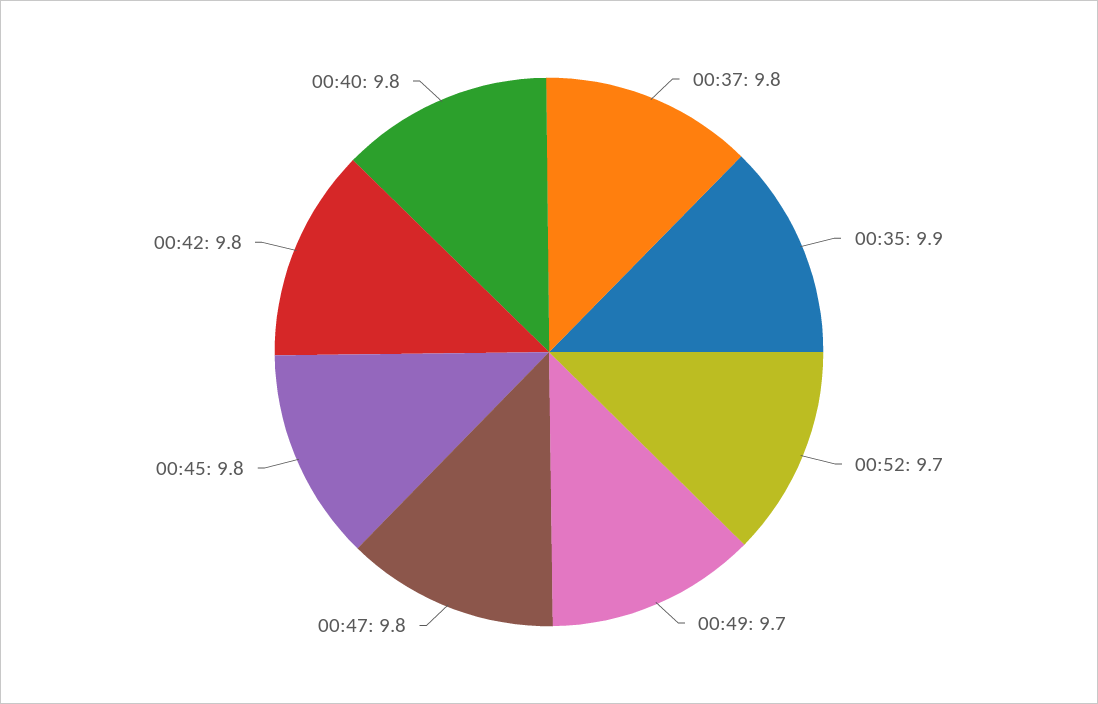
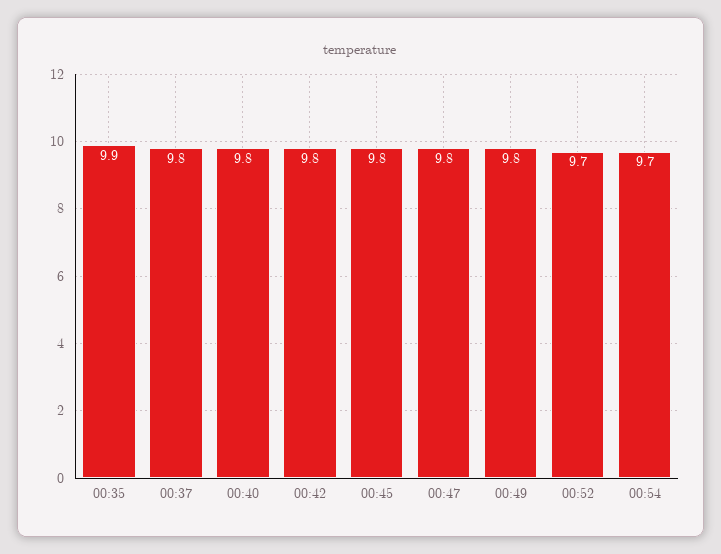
00:49: 9.7 -> 9.8
00:54: none -> 9.7

